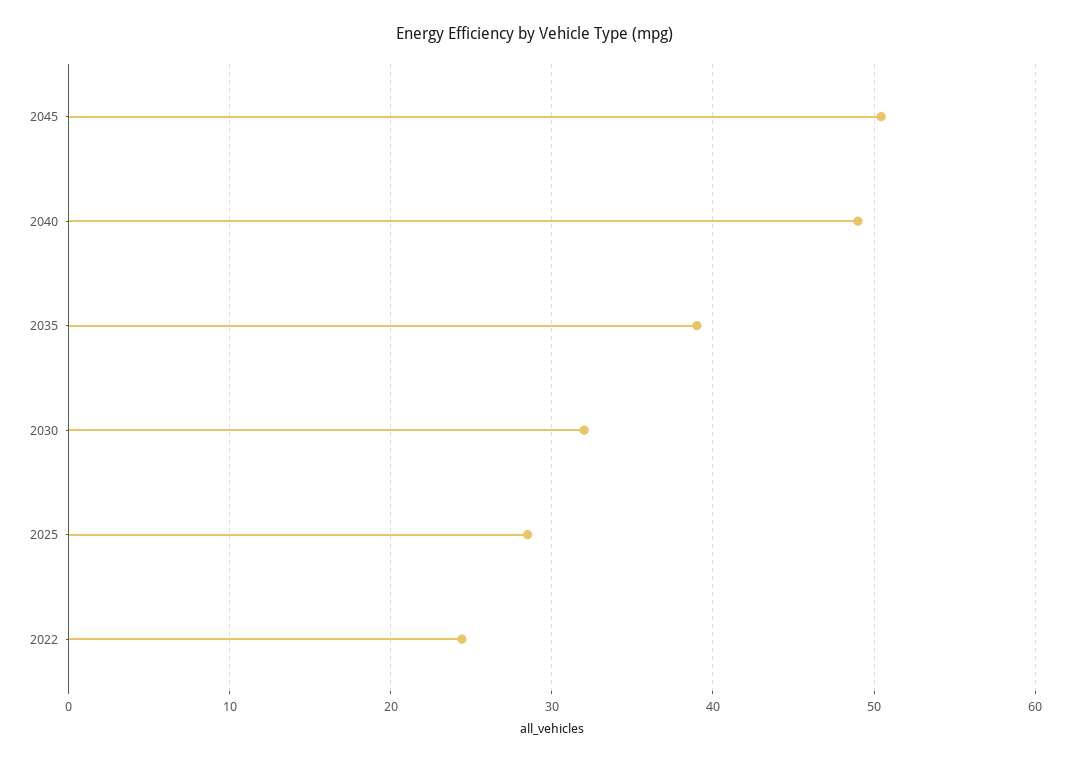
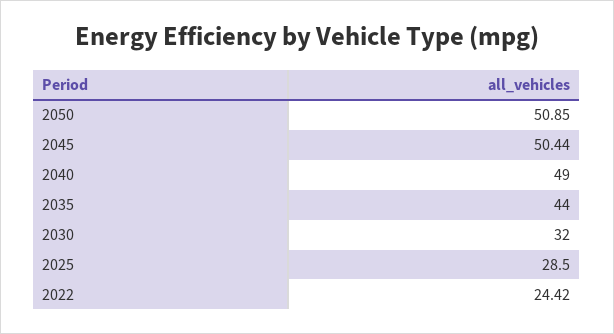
2035: 39 -> 44
2050: none -> 50.85

